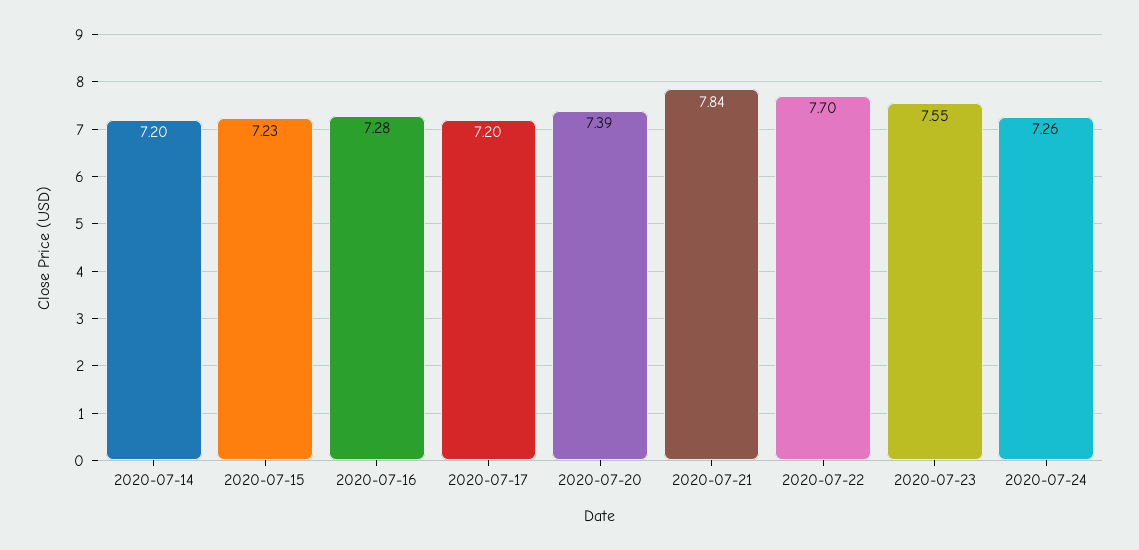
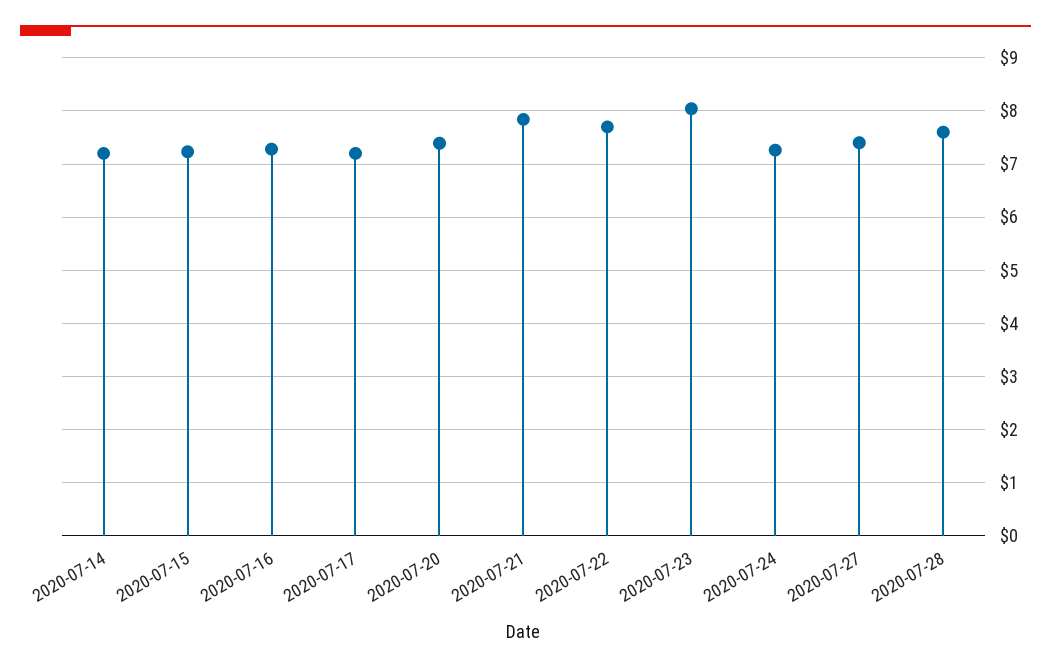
2020-07-23: 7.55 -> 8
2020-07-27: none -> 7.4
2020-07-28: none -> 7.6

